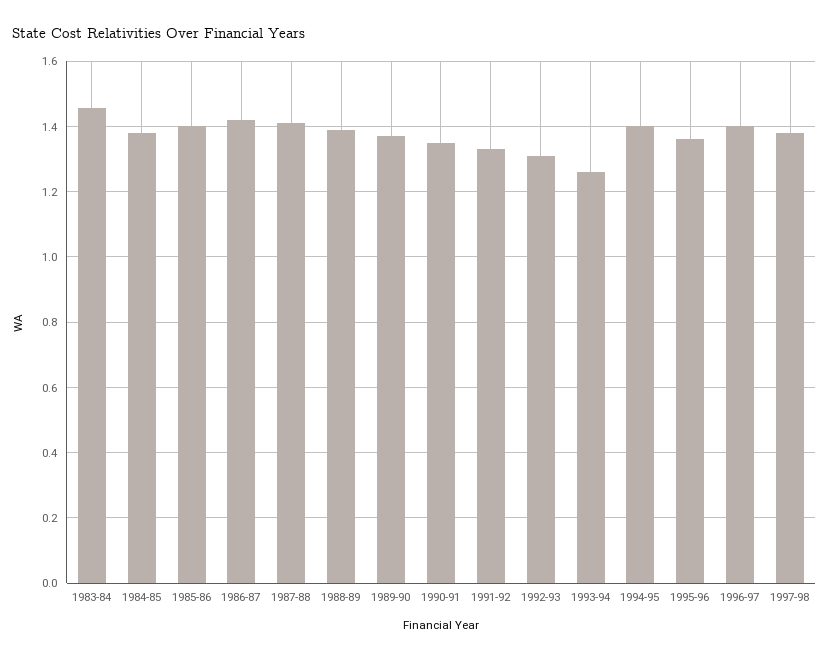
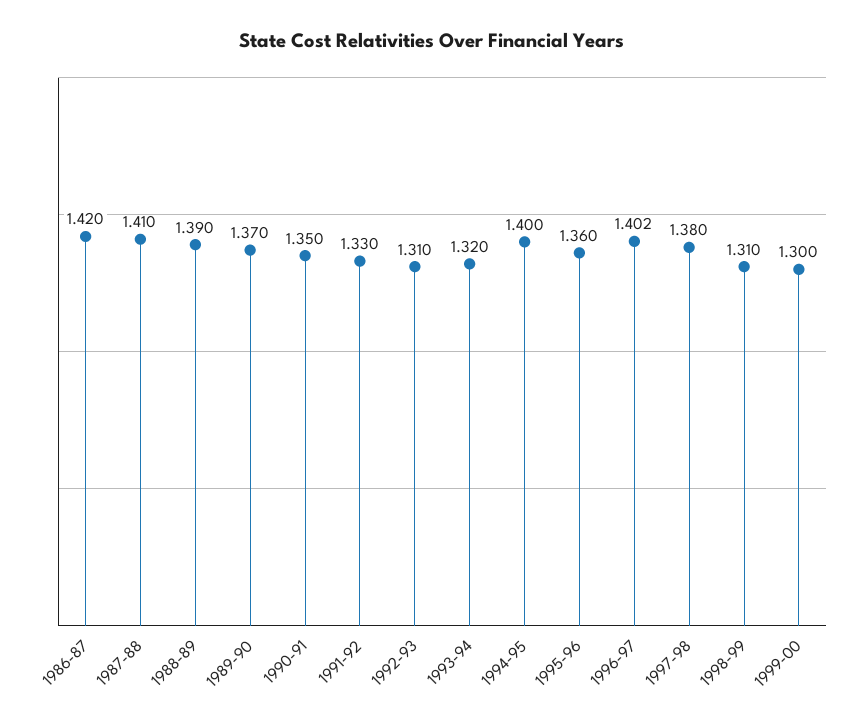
1983-84: 1.46 -> none
1984-85: 1.38 -> none
1985-86: 1.4 -> none
1993-94: 1.26 -> 1.32
1998-99: none -> 1.31
1999-00: none -> 1.3

